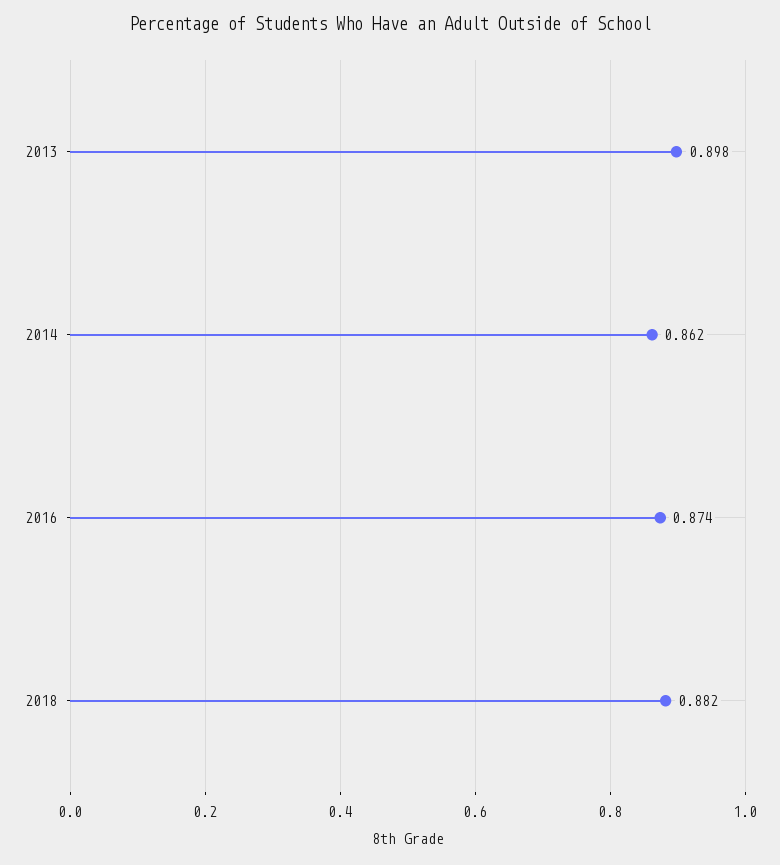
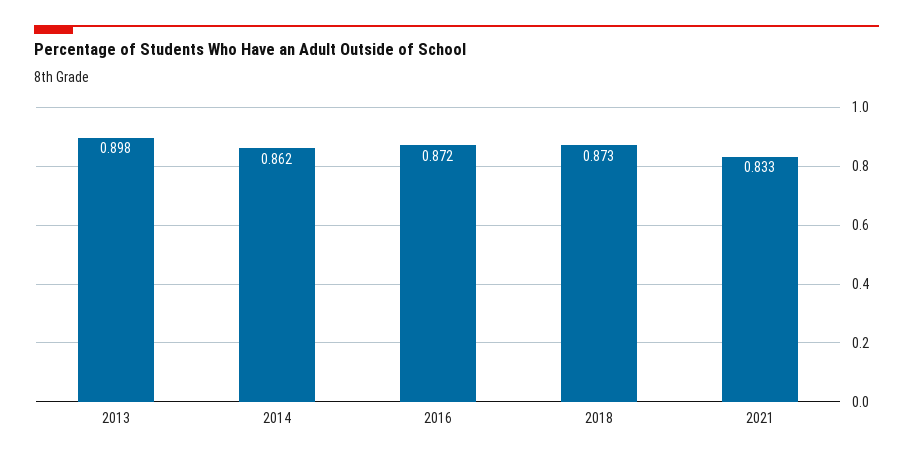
2016: 0.874 -> 0.872
2018: 0.882 -> 0.873
2021: none -> 0.833

